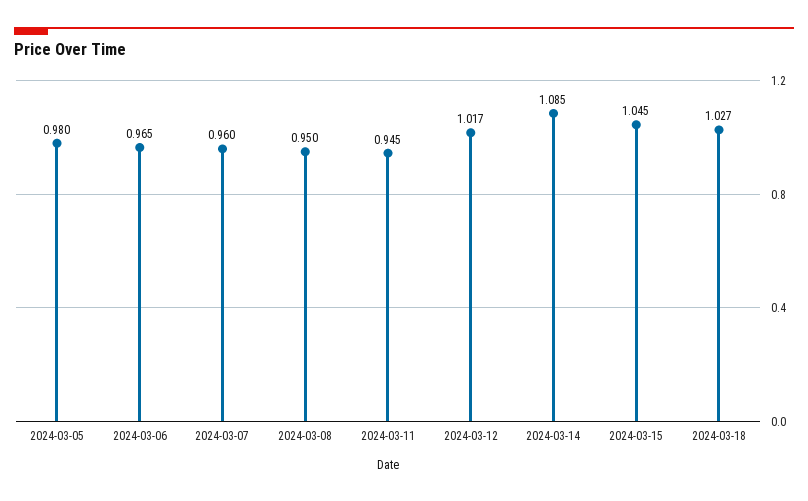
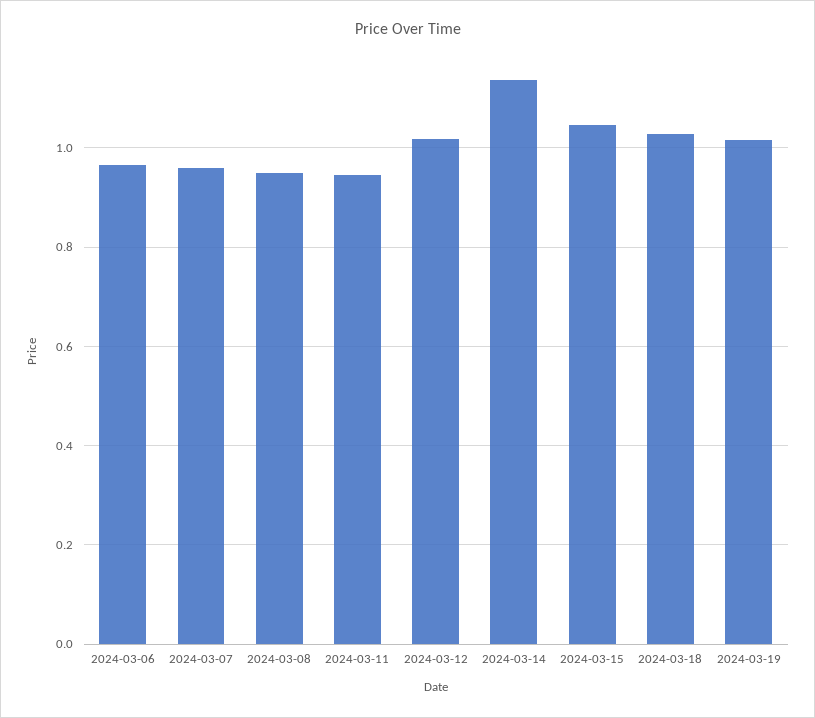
2024-03-05: 0.98 -> none
2024-03-14: 1.085 -> 1.14
2024-03-19: none -> 1.02

